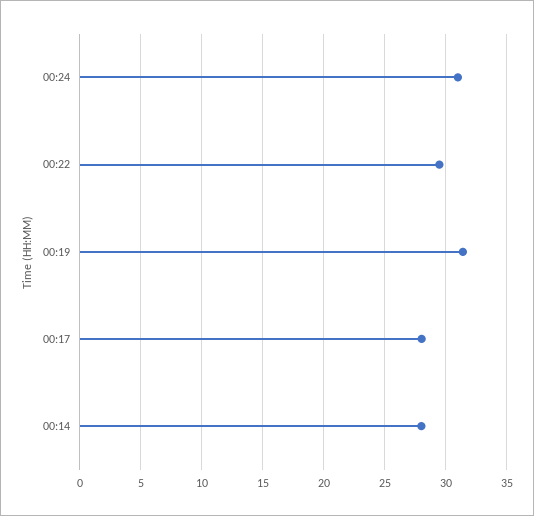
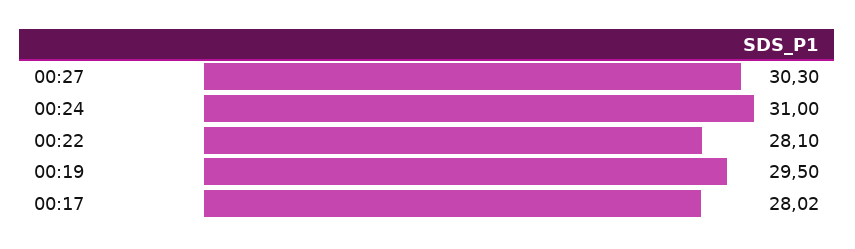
00:22: 29.5 -> 28.1
00:19: 31.5 -> 29.5
00:14: 28 -> none
00:27: none -> 30.3

